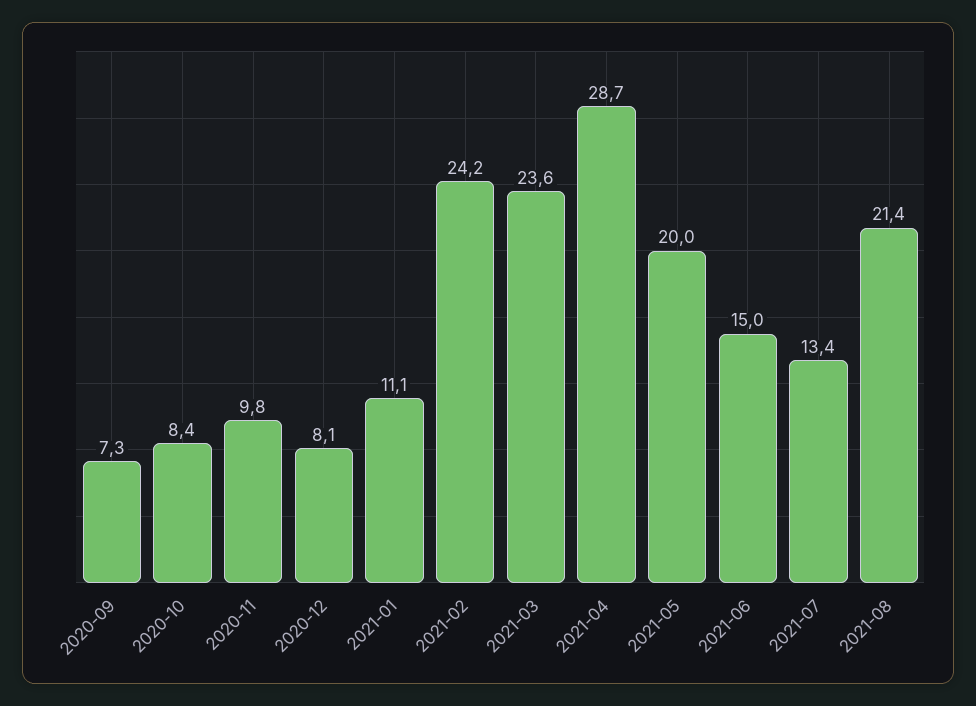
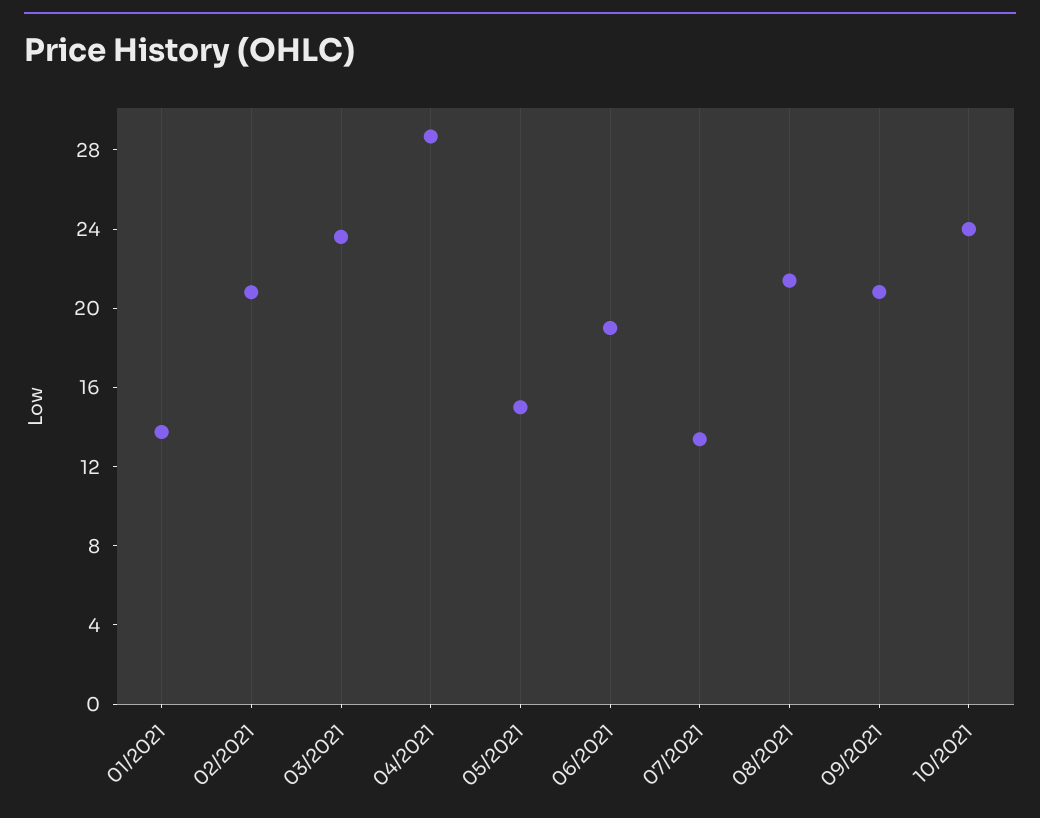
2020-09: 7.3 -> none
2020-10: 8.4 -> none
2020-11: 9.8 -> none
2020-12: 8.1 -> none
2021-01: 11.1 -> 14
2021-02: 24.2 -> 21
2021-05: 20 -> 15
2021-06: 15 -> 19
09/2021: none -> 21
10/2021: none -> 24

